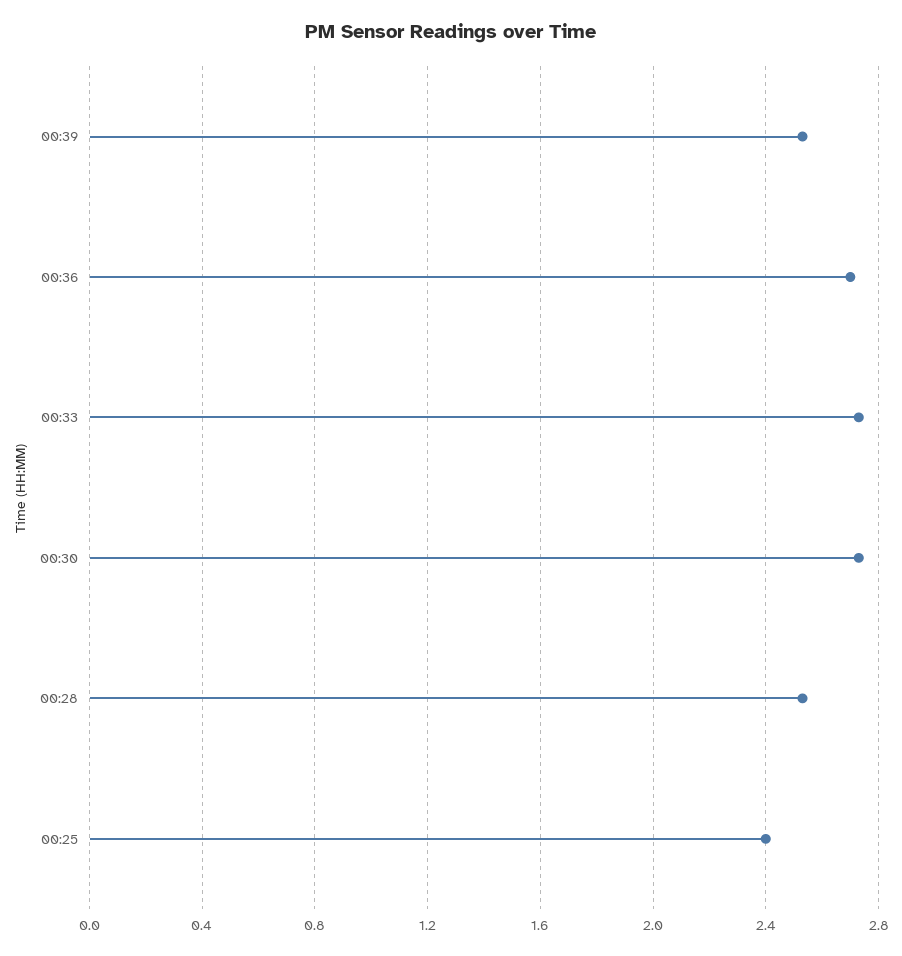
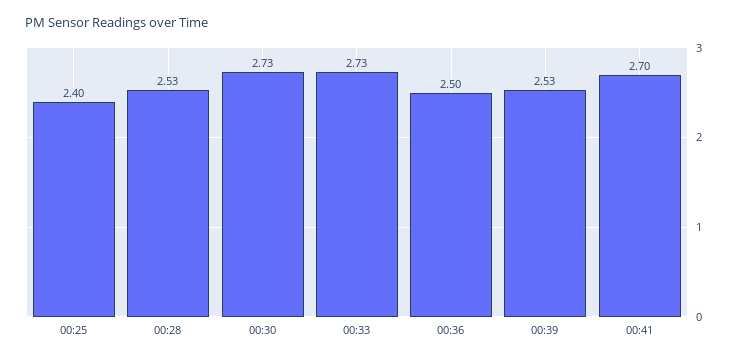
00:36: 2.7 -> 2.5
00:41: none -> 2.7

